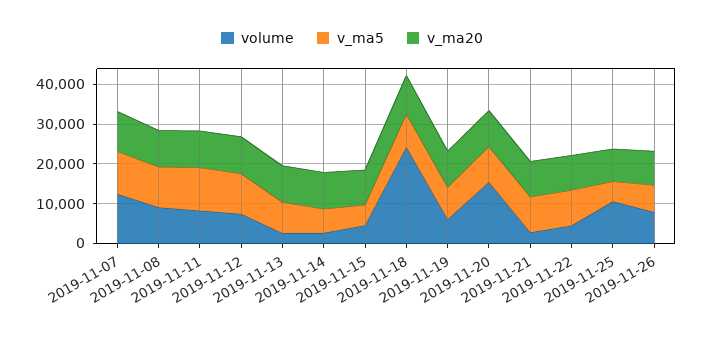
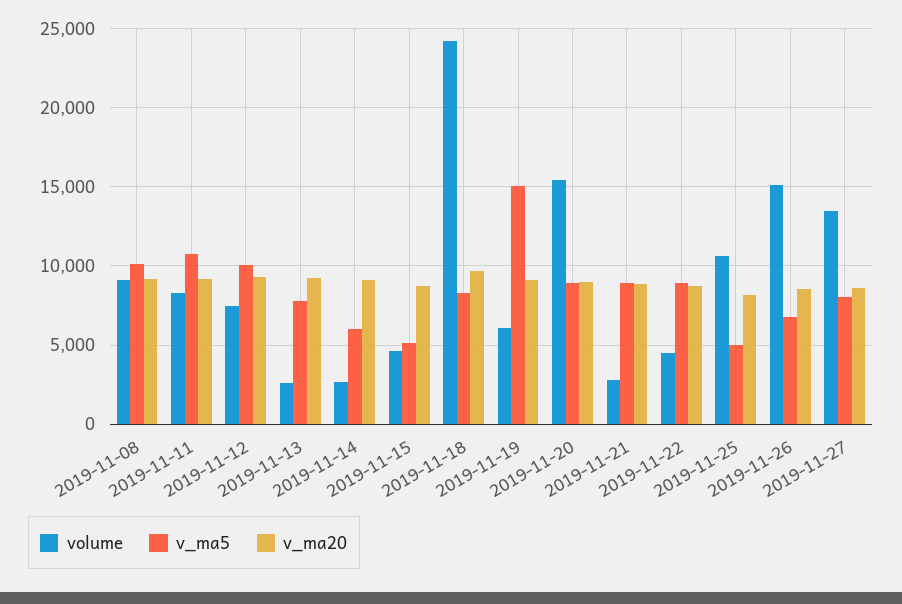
volume, 2019-11-07: 12500 -> none
v_ma5, 2019-11-07: 10000 -> none
v_ma20, 2019-11-07: 10000 -> none
v_ma5, 2019-11-19: 7500 -> 15000
volume, 2019-11-26: 7500 -> 15000
volume, 2019-11-27: none -> 13500
v_ma5, 2019-11-27: none -> 8000
v_ma20, 2019-11-27: none -> 8500

